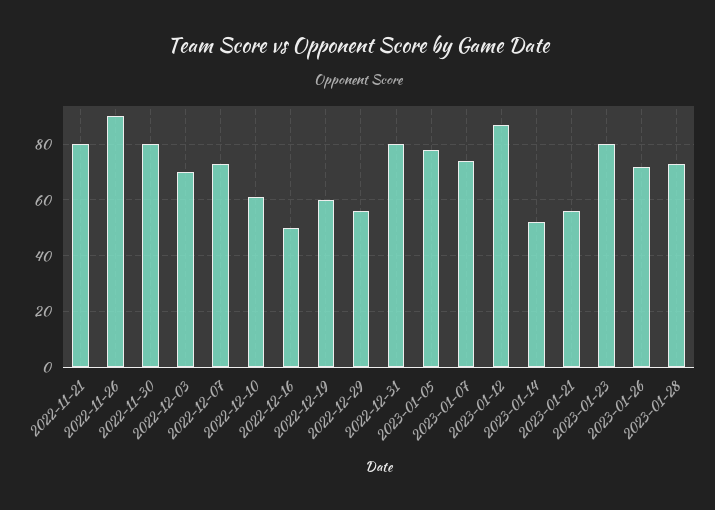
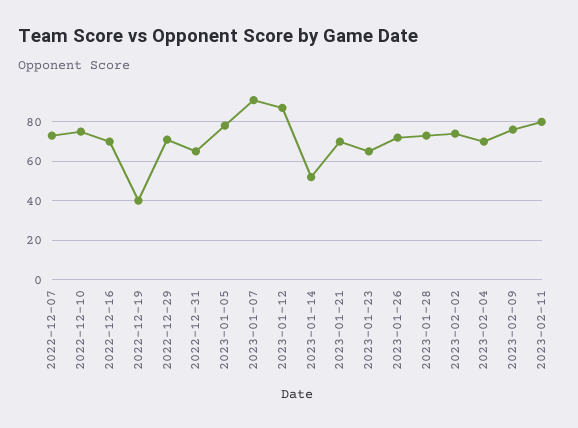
2022-11-21: 80 -> none
2022-11-26: 90 -> none
2022-11-30: 80 -> none
2022-12-03: 70 -> none
2022-12-10: 60 -> 75
2022-12-16: 50 -> 70
2022-12-19: 60 -> 40
2022-12-29: 55 -> 70
2022-12-31: 80 -> 65
2023-01-07: 75 -> 90
2023-01-21: 55 -> 70
2023-01-23: 80 -> 65
2023-02-02: none -> 75
2023-02-04: none -> 70
2023-02-09: none -> 75
2023-02-11: none -> 80

